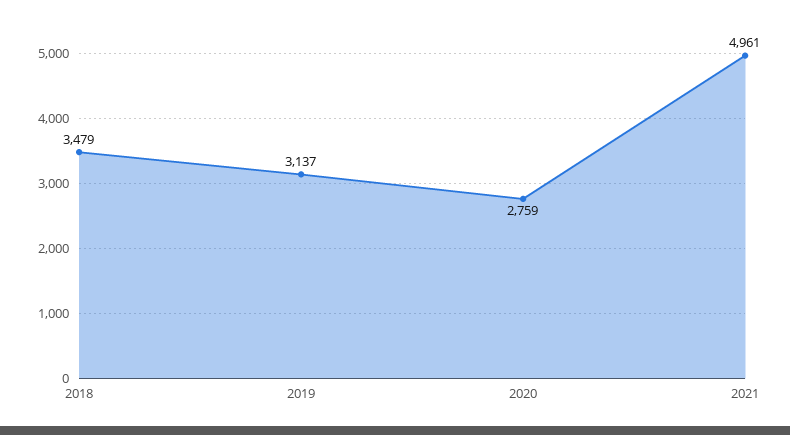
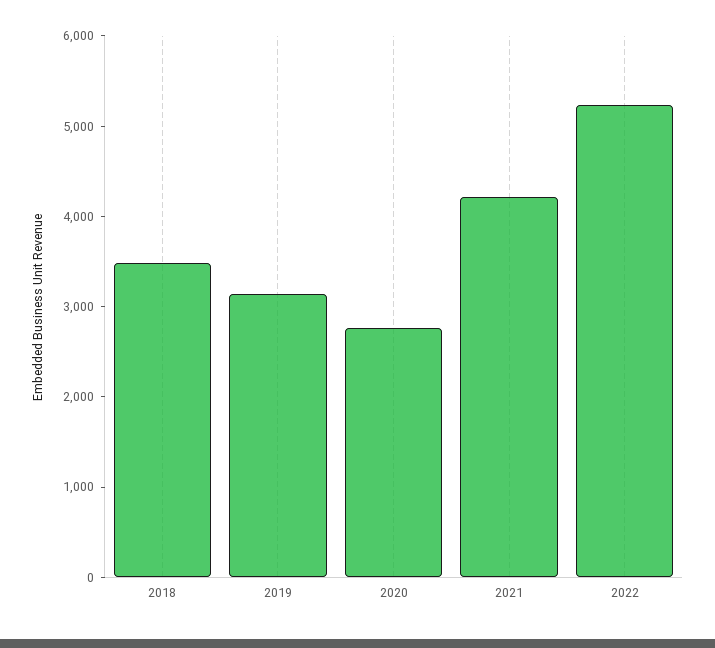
2021: 4961 -> 4200
2022: none -> 5200

